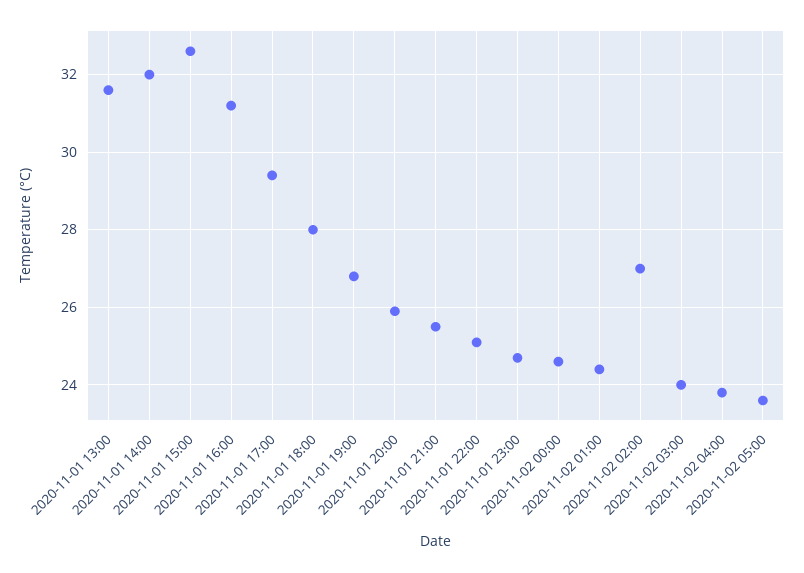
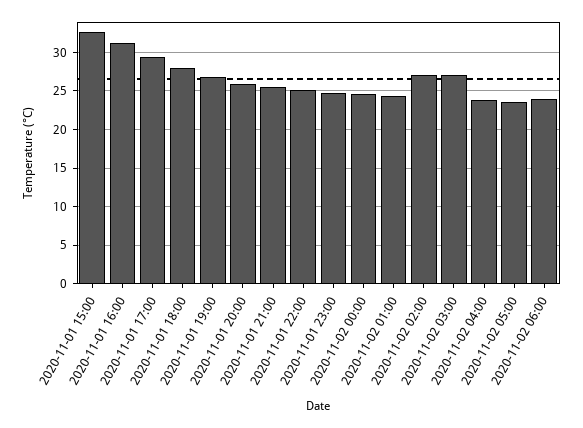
2020-11-01 13:00: 31.5 -> none
2020-11-01 14:00: 32 -> none
2020-11-02 03:00: 24 -> 27
2020-11-02 06:00: none -> 24

